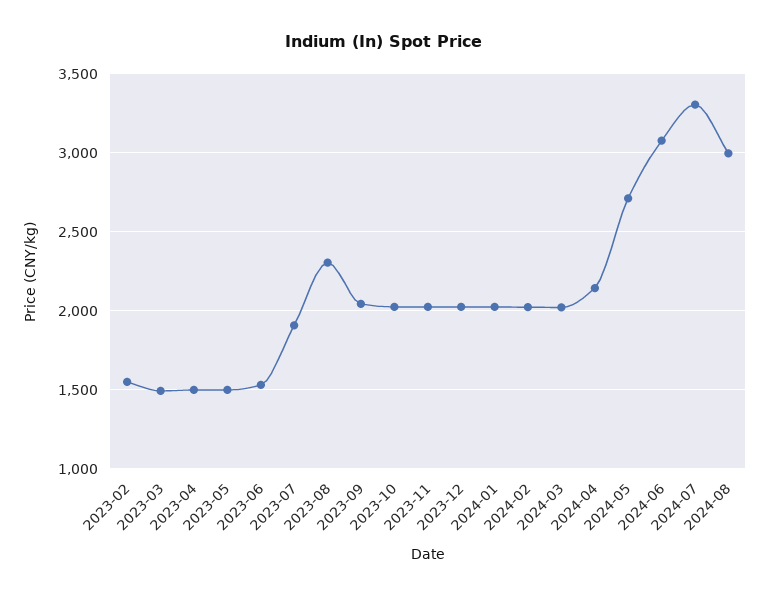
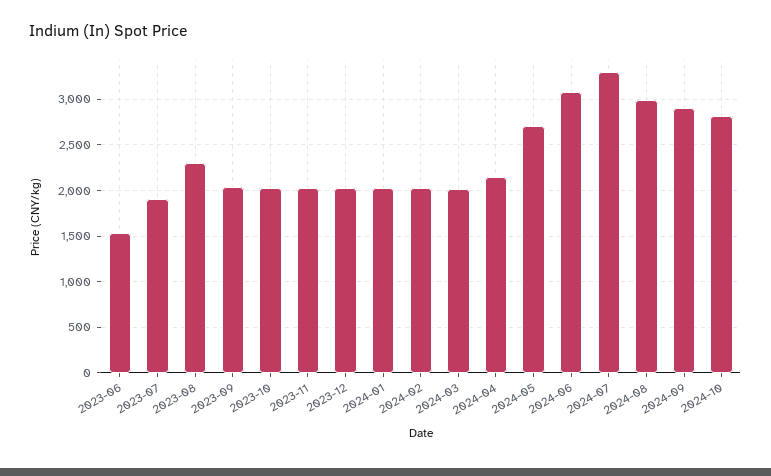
2023-02: 1550 -> none
2023-03: 1500 -> none
2023-04: 1500 -> none
2023-05: 1500 -> none
2024-09: none -> 2900
2024-10: none -> 2800

